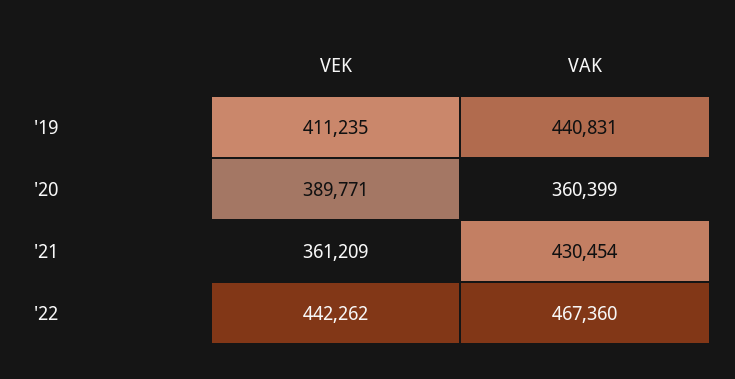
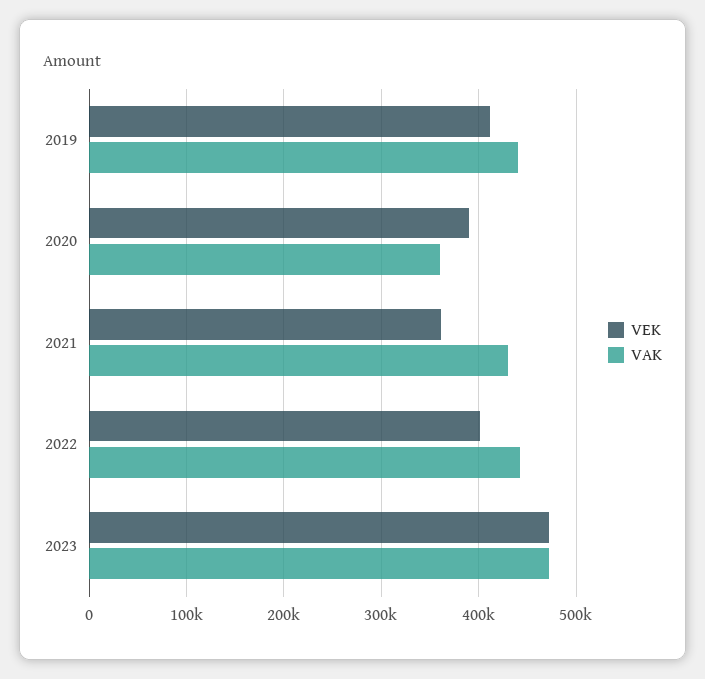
VEK, '22: 442262 -> 400000
VAK, '22: 467360 -> 440000
VEK, 2023: none -> 470000
VAK, 2023: none -> 470000

